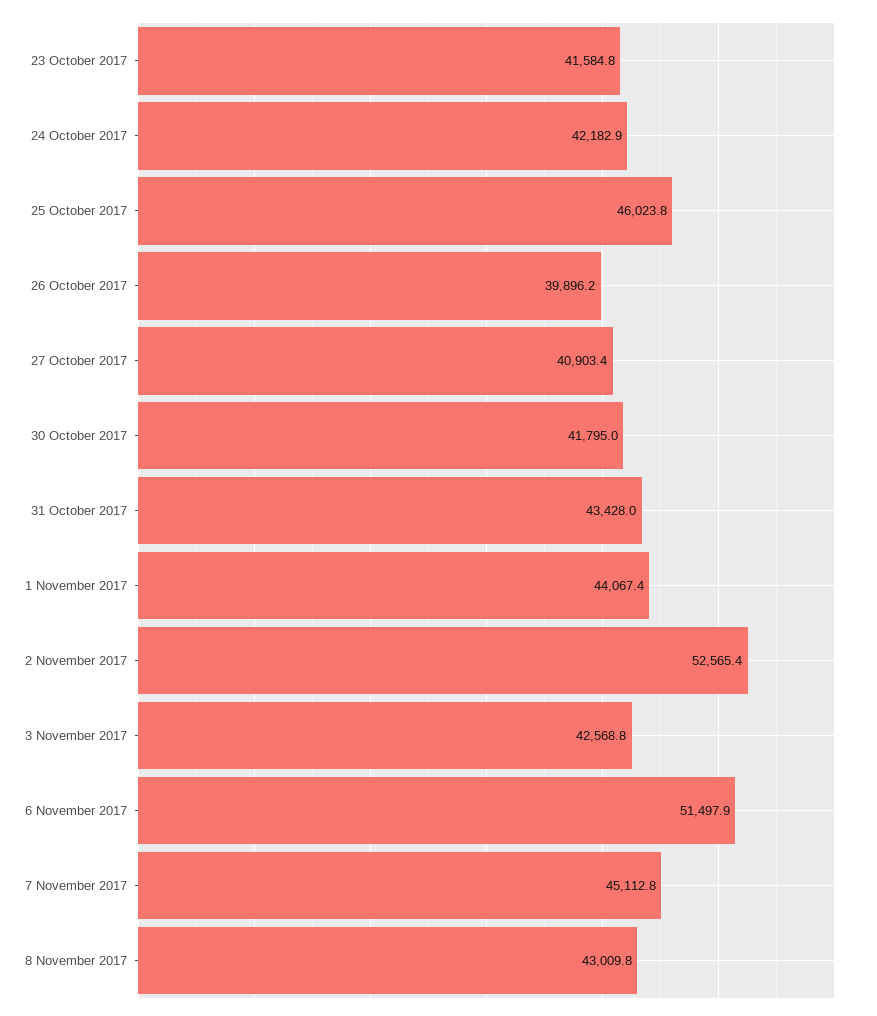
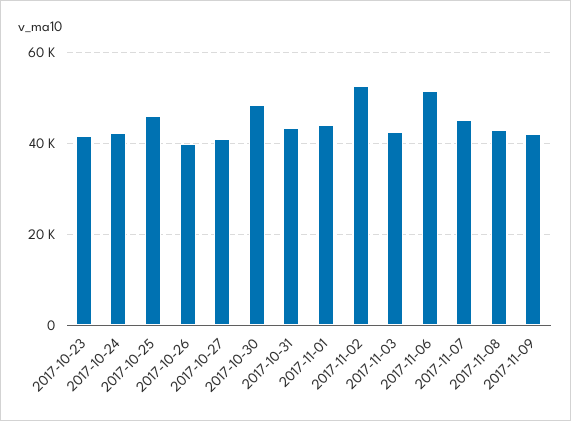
30 October 2017: 41795 -> 48000
2017-11-09: none -> 42000

